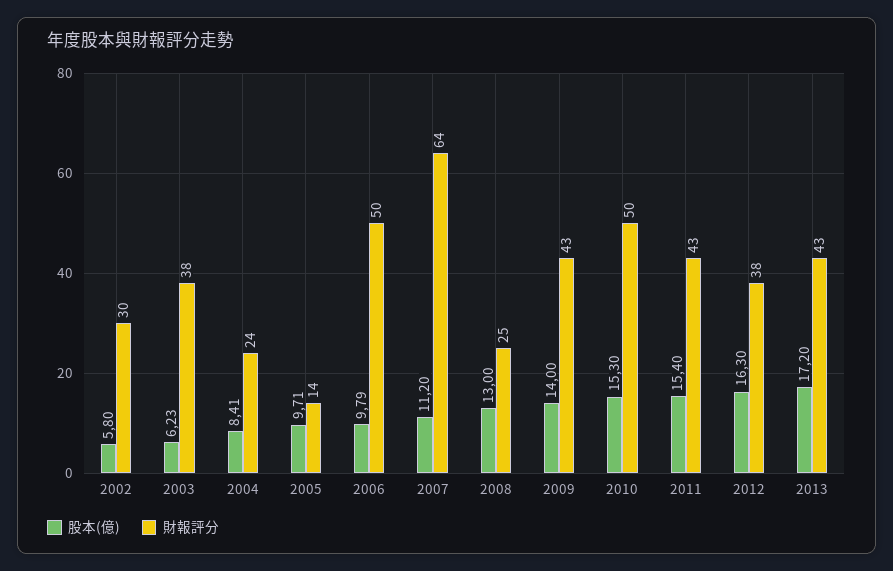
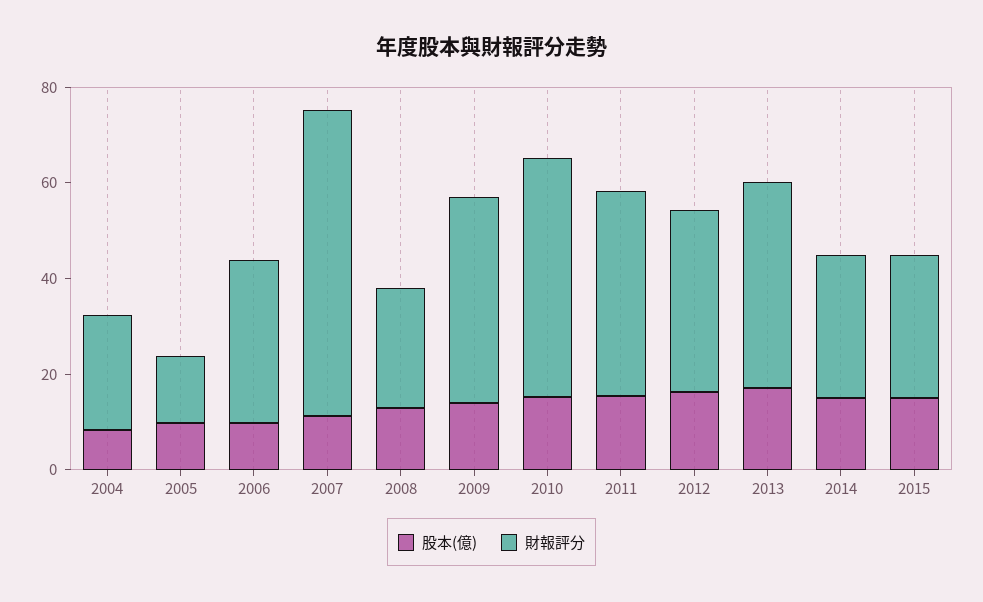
股本(億), 2002: 5.8 -> none
財報評分, 2002: 30 -> none
股本(億), 2003: 6.23 -> none
財報評分, 2003: 38 -> none
財報評分, 2006: 50 -> 35
股本(億), 2014: none -> 15
財報評分, 2014: none -> 30
股本(億), 2015: none -> 15
財報評分, 2015: none -> 30

